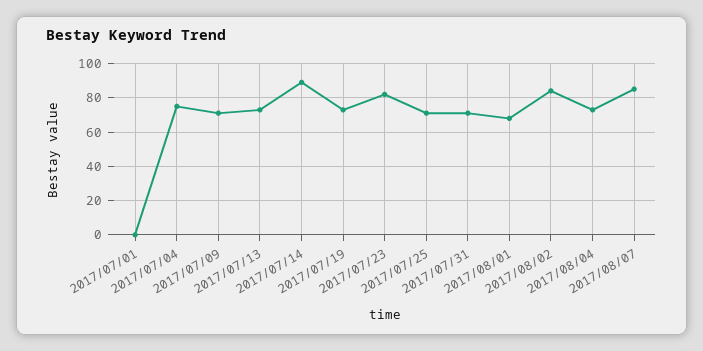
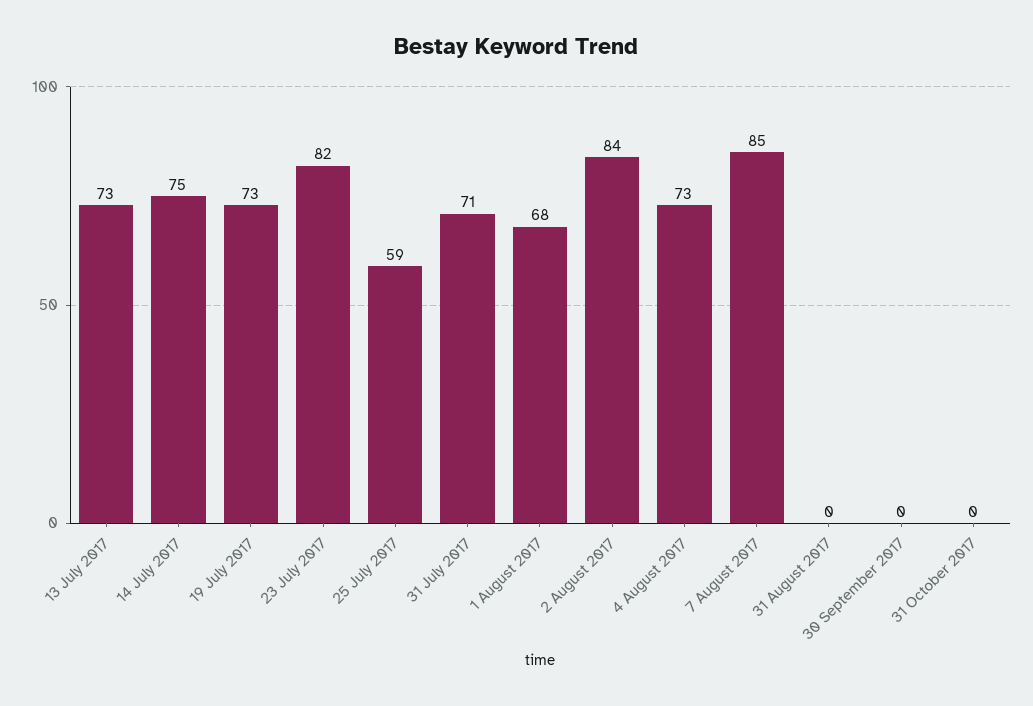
2017/07/01: 0 -> none
2017/07/04: 75 -> none
2017/07/09: 70 -> none
2017/07/14: 90 -> 75
2017/07/25: 70 -> 59
31 August 2017: none -> 0
30 September 2017: none -> 0
31 October 2017: none -> 0

